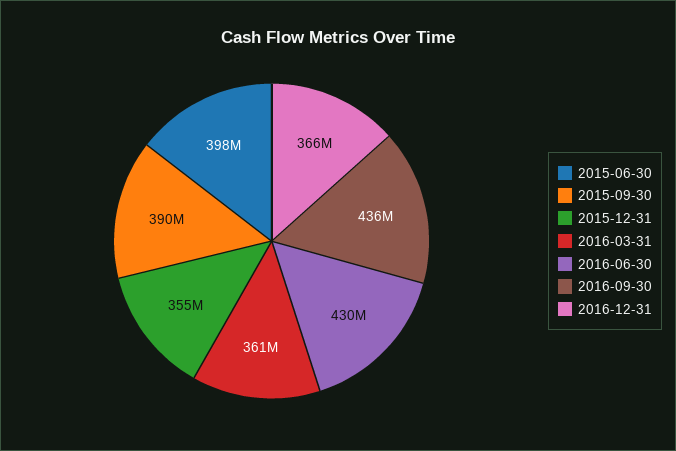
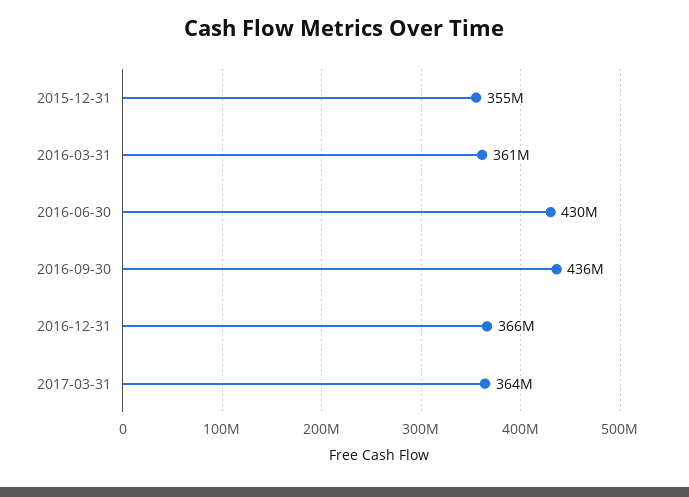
2015-06-30: 398000000 -> none
2015-09-30: 390000000 -> none
2017-03-31: none -> 364000000

